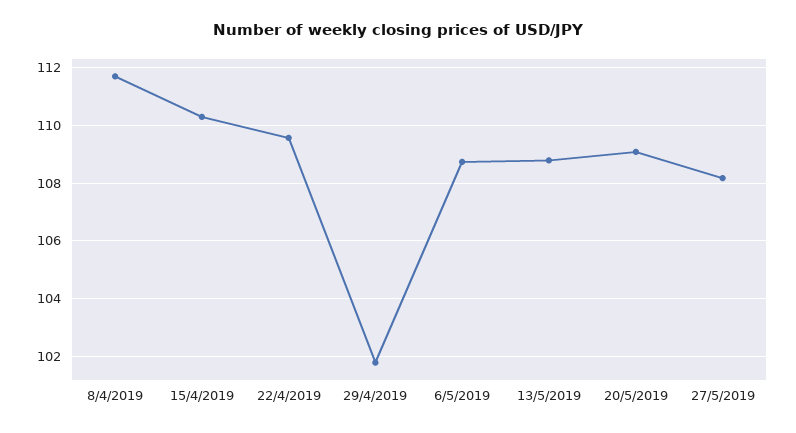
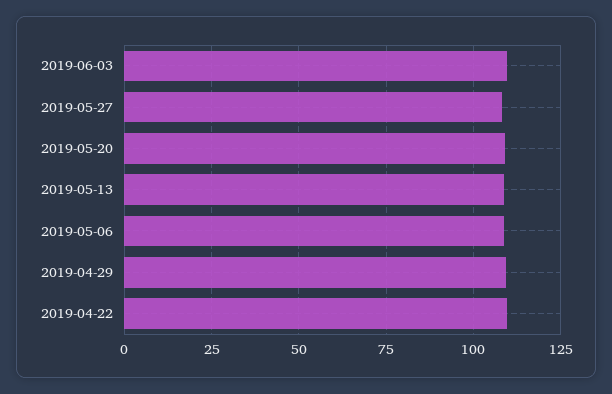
8/4/2019: 111.75 -> none
15/4/2019: 110.25 -> none
29/4/2019: 101.75 -> 110
2019-06-03: none -> 110

